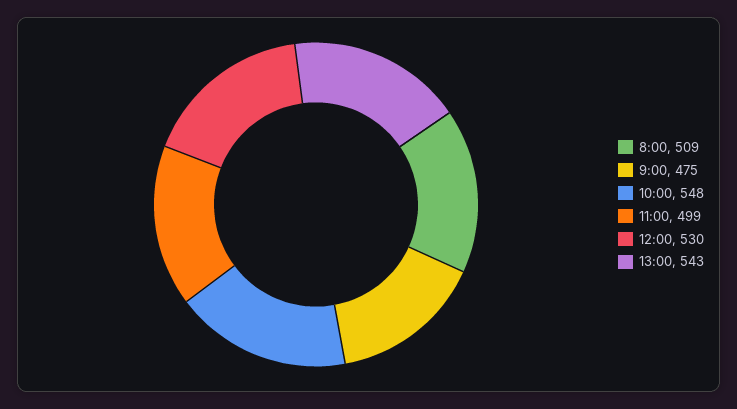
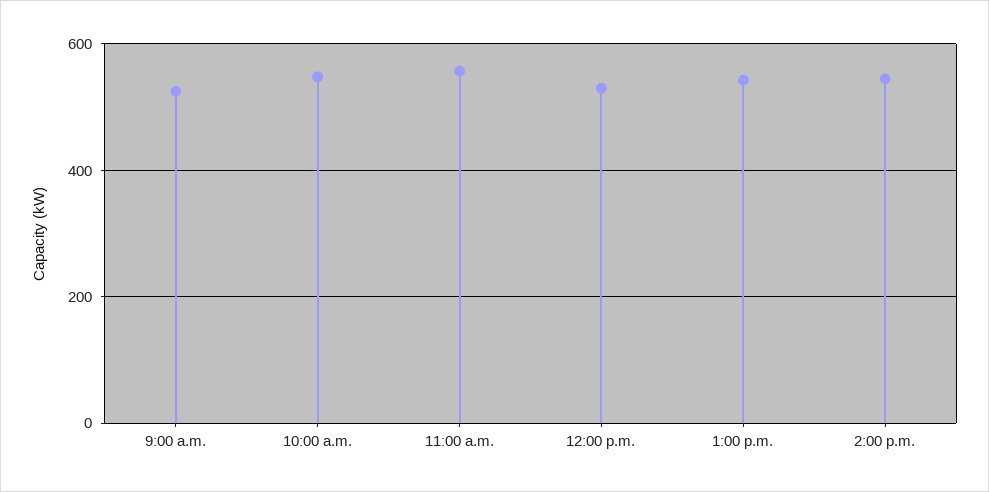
8:00: 509 -> none
9:00: 475 -> 520
11:00: 499 -> 560
2:00 p.m.: none -> 540

